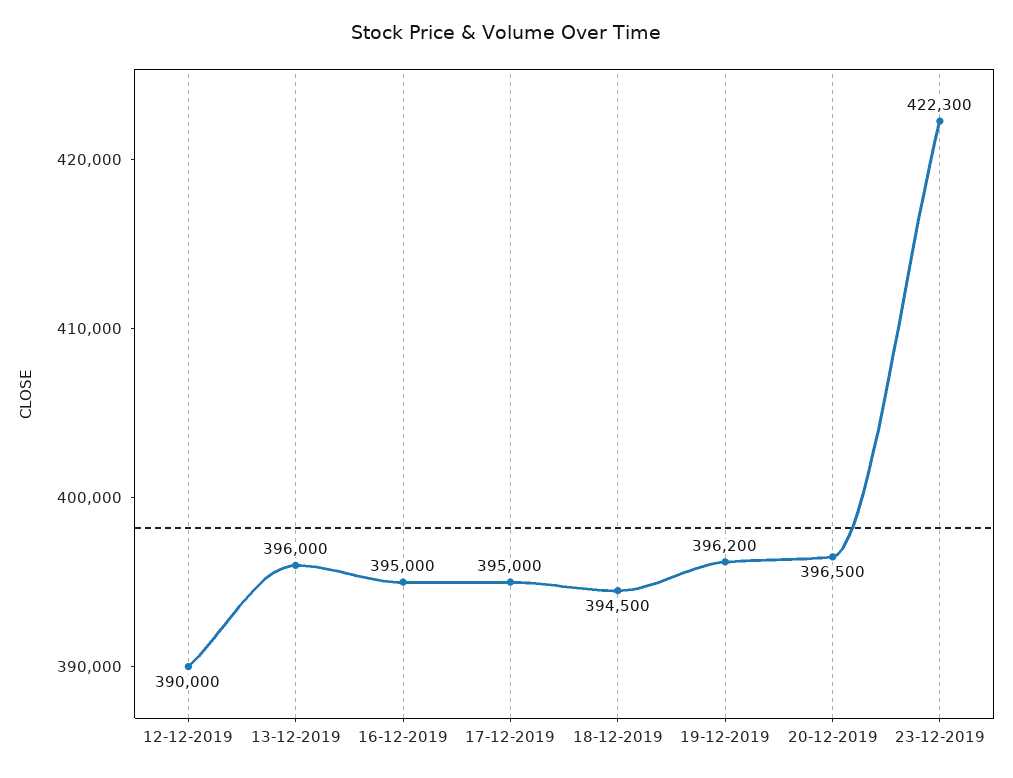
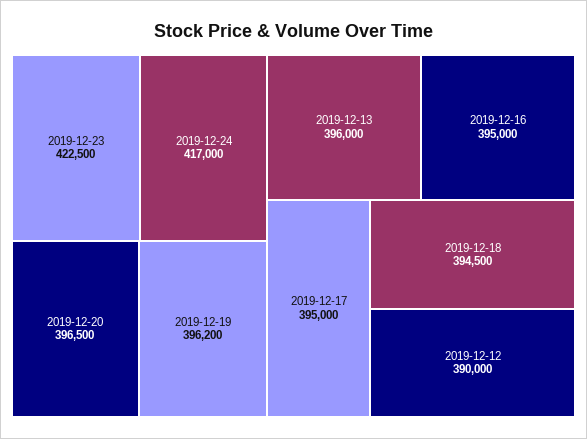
23-12-2019: 422300 -> 422500
2019-12-24: none -> 417000

